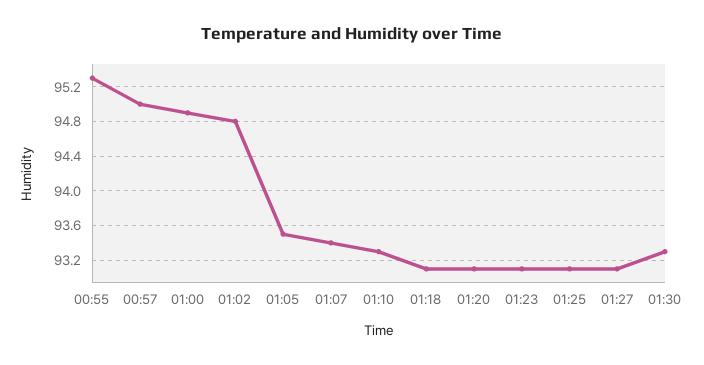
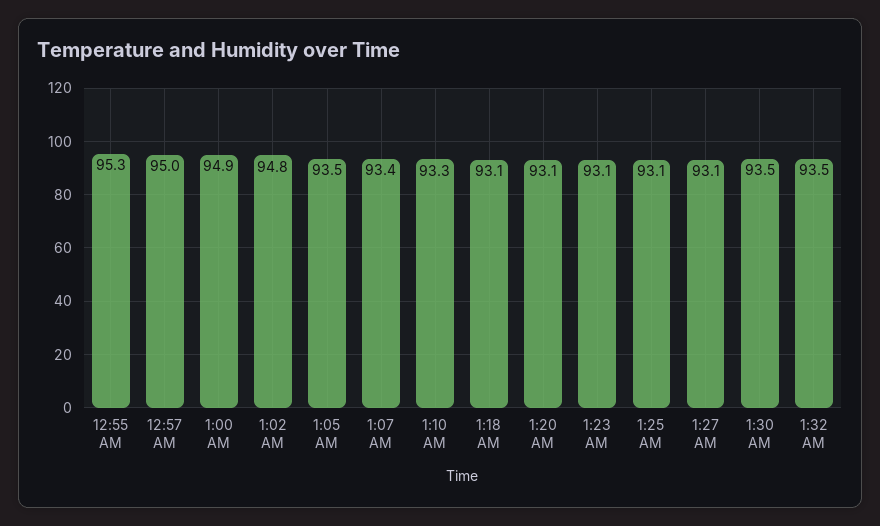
01:30: 93.3 -> 93.5
1:32 AM: none -> 93.5

